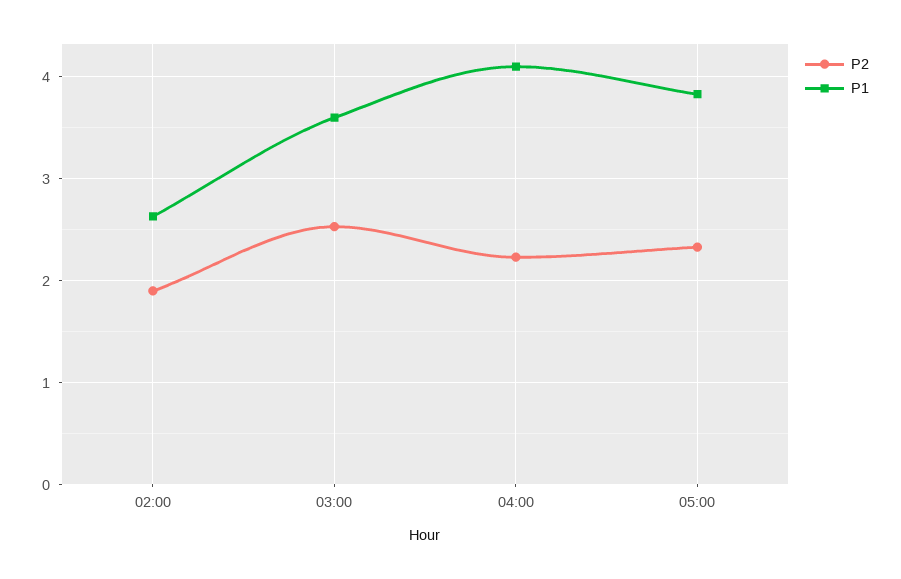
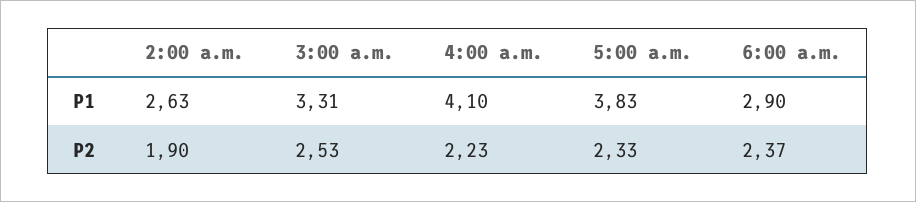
P1, 03:00: 3.6 -> 3.31
P1, 6:00 a.m.: none -> 2.9
P2, 6:00 a.m.: none -> 2.37

